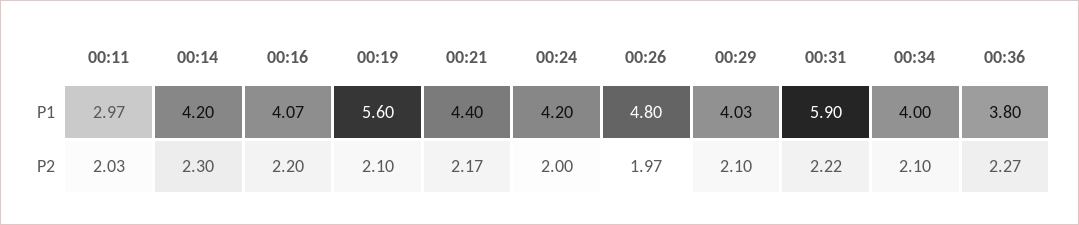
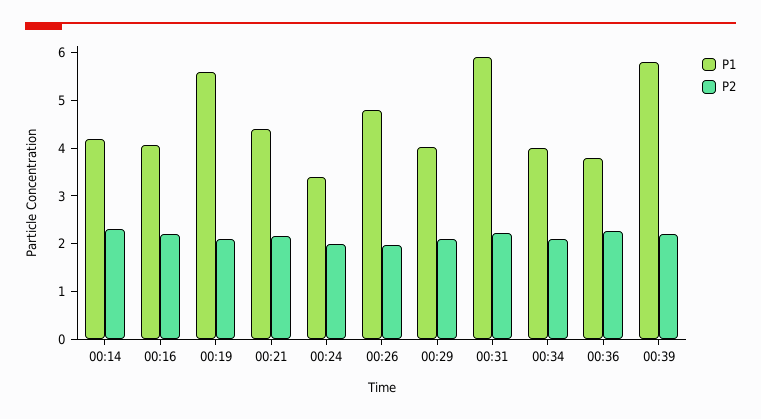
P1, 00:11: 2.97 -> none
P1, 00:24: 4.2 -> 3.4
P2, 00:11: 2.03 -> none
P1, 00:39: none -> 5.8
P2, 00:39: none -> 2.2

